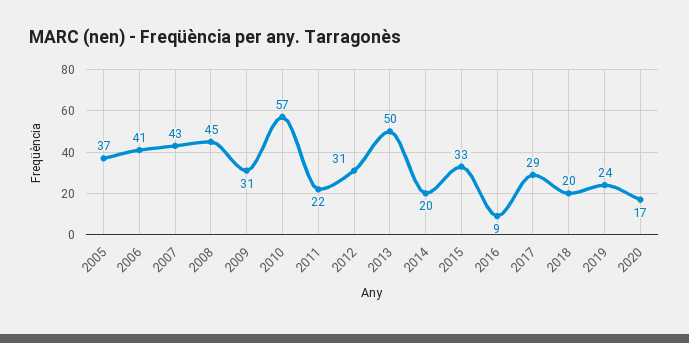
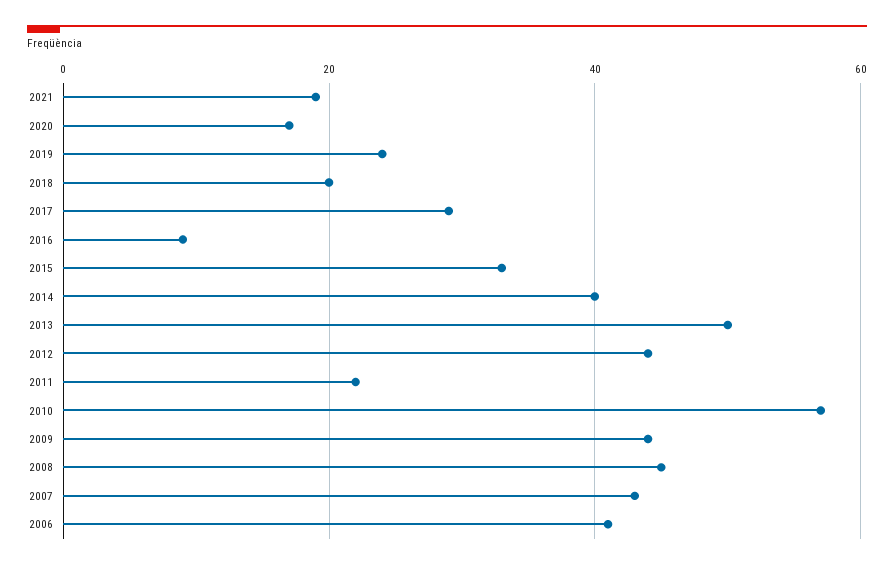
2005: 37 -> none
2009: 31 -> 45
2012: 31 -> 45
2014: 20 -> 40
2021: none -> 20

